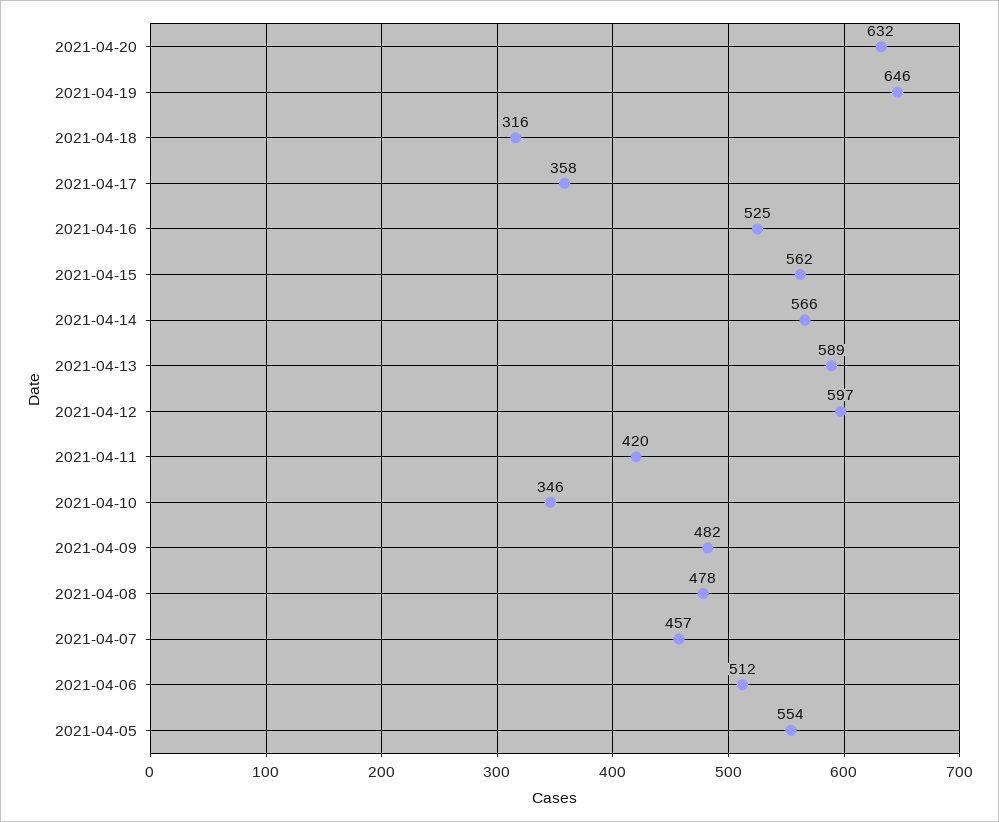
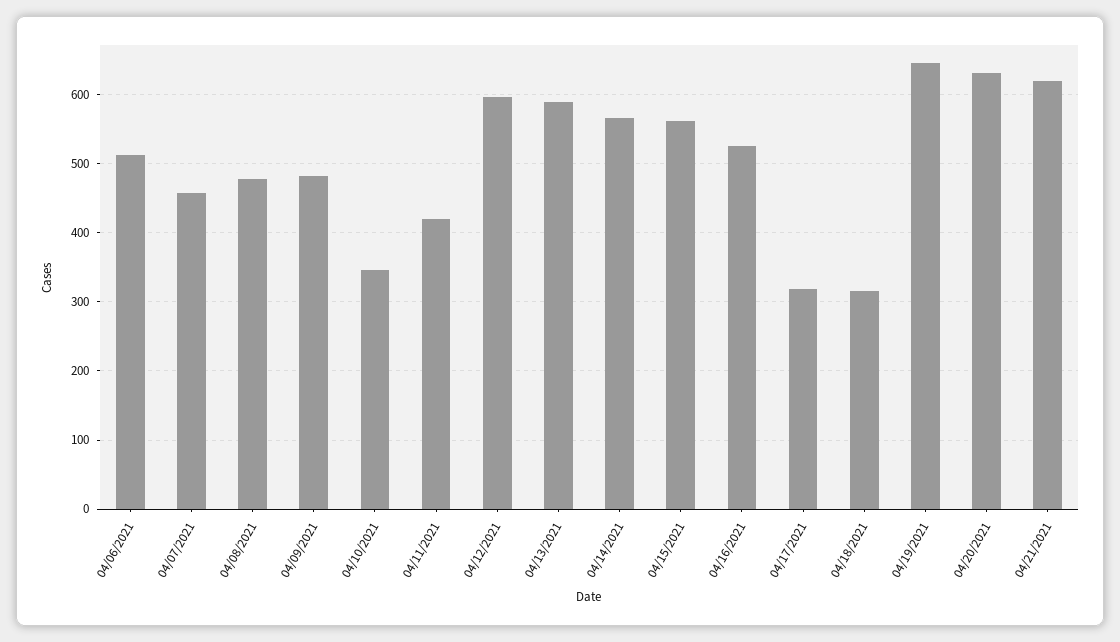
2021-04-17: 358 -> 320
2021-04-05: 554 -> none
04/21/2021: none -> 620

